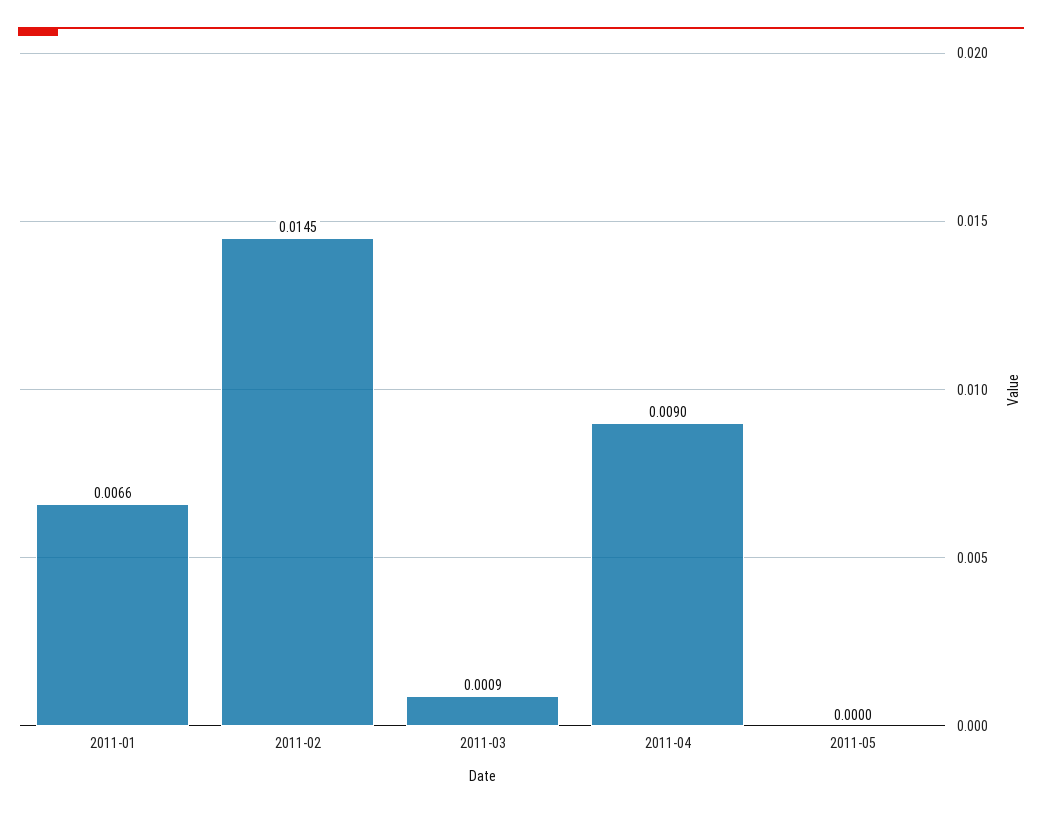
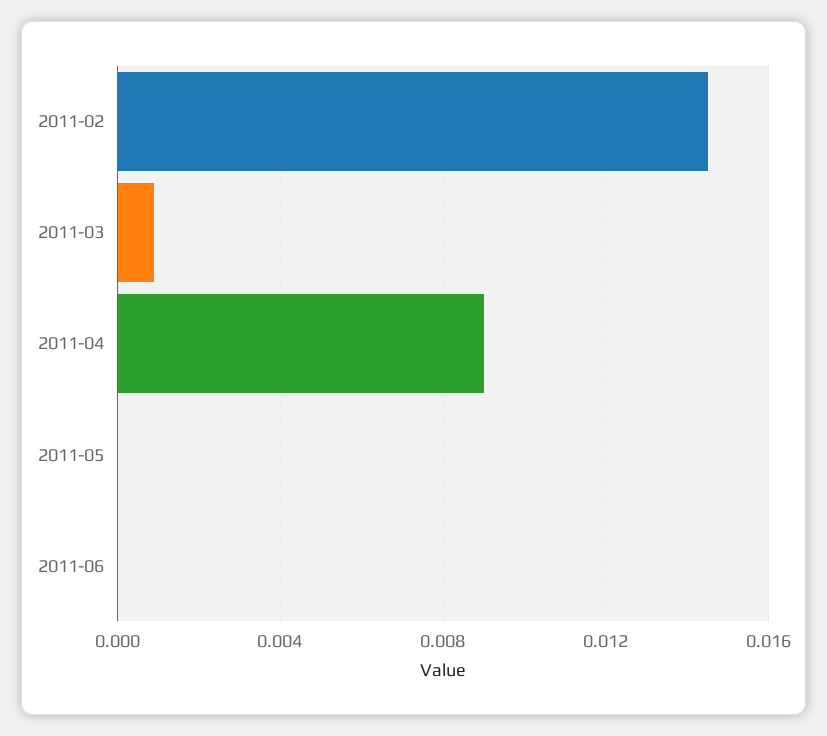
2011-01: 0.0066 -> none
2011-06: none -> 0

